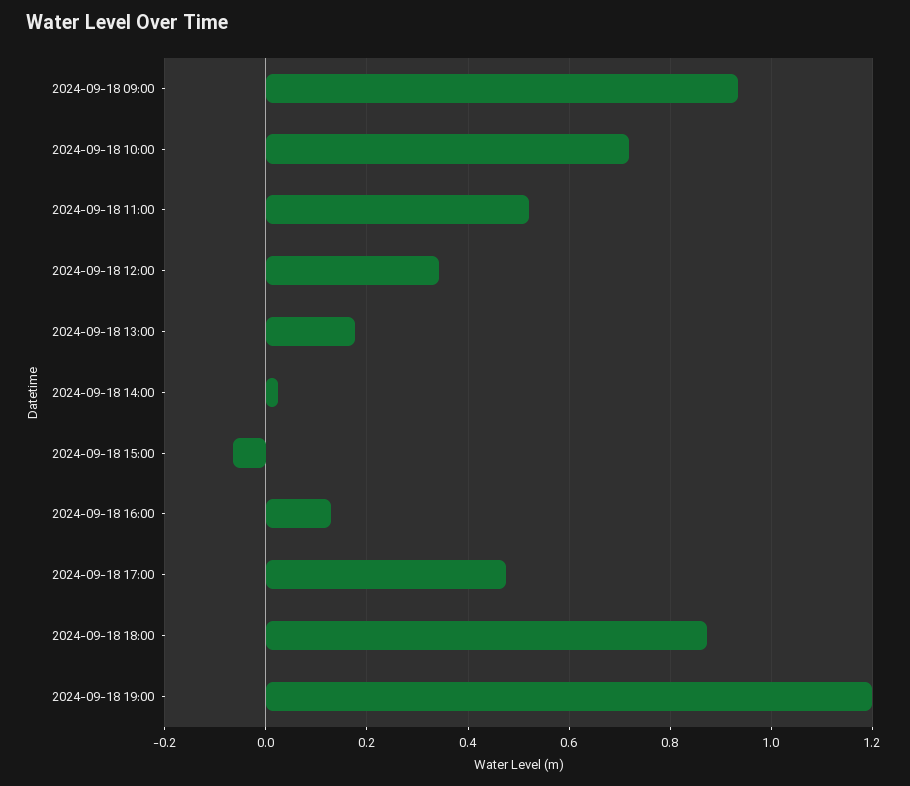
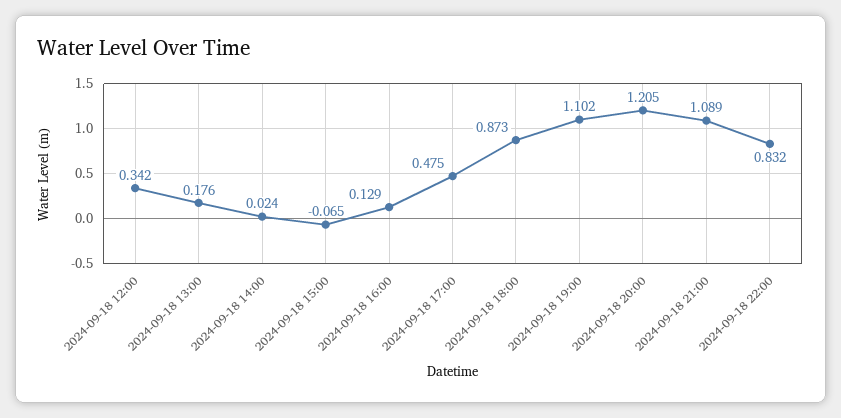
2024-09-18 09:00: 0.94 -> none
2024-09-18 10:00: 0.72 -> none
2024-09-18 11:00: 0.52 -> none
2024-09-18 19:00: 1.2 -> 1.102
2024-09-18 20:00: none -> 1.205
2024-09-18 21:00: none -> 1.089
2024-09-18 22:00: none -> 0.832

